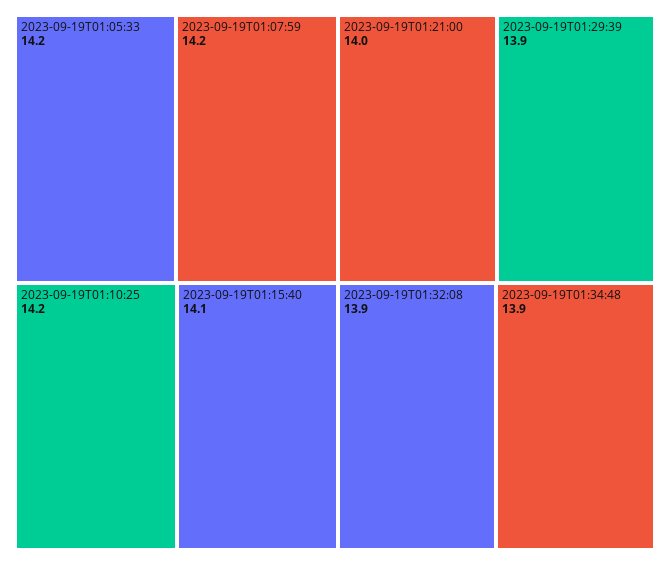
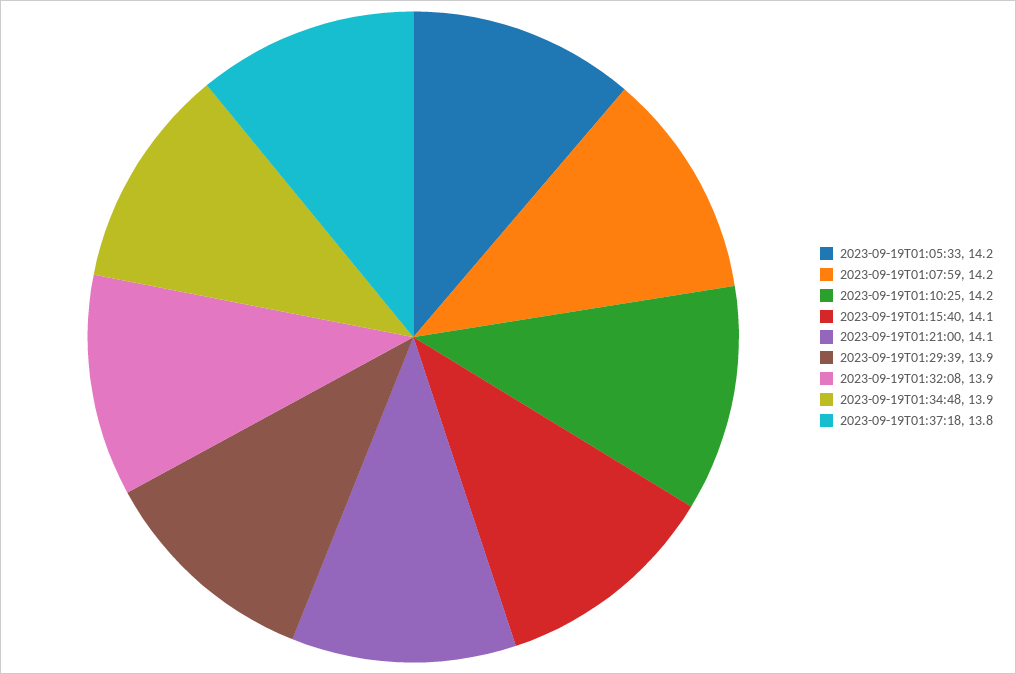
2023-09-19T01:21:00: 14 -> 14.1
2023-09-19T01:37:18: none -> 13.8

